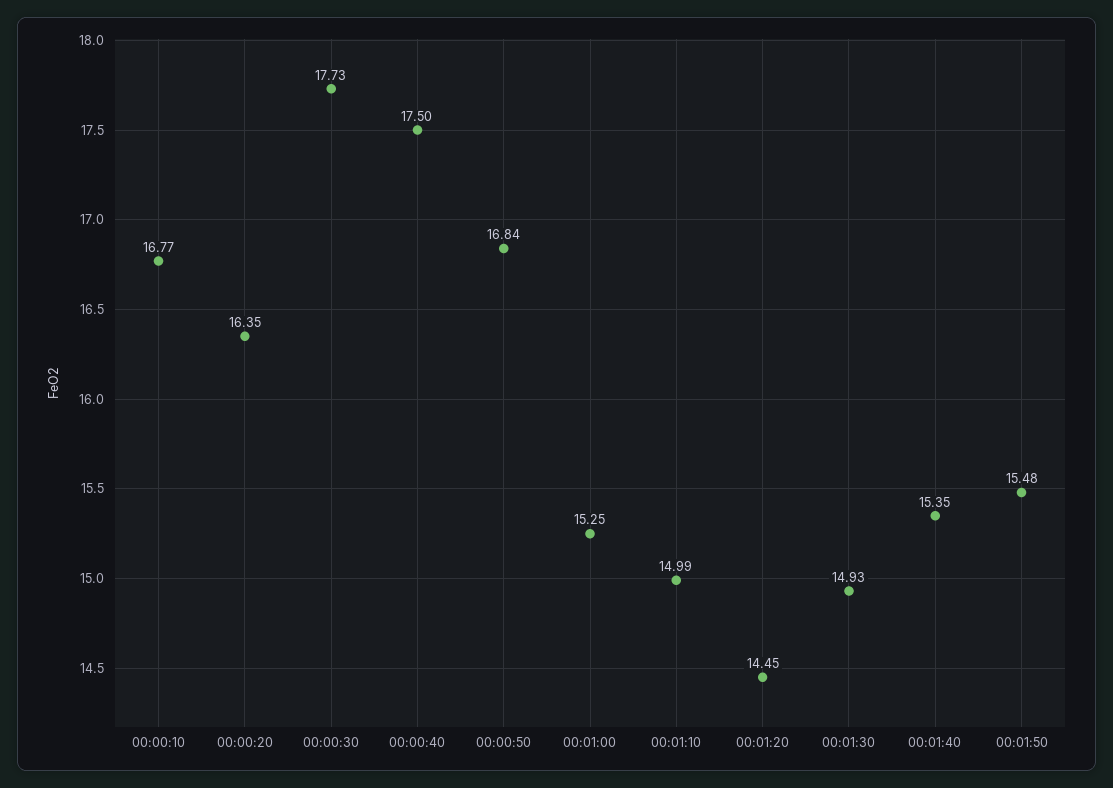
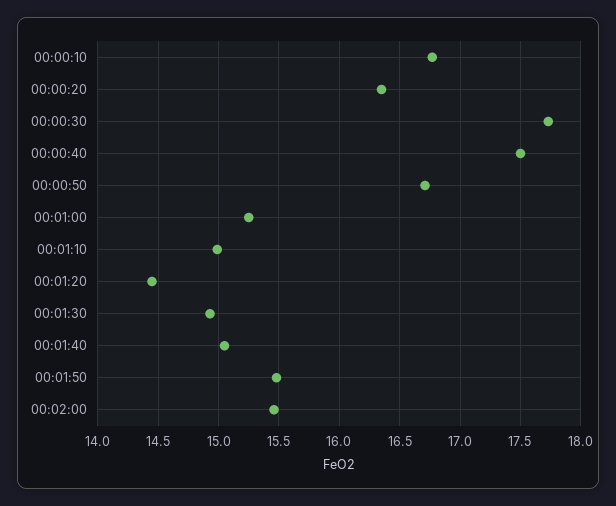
00:00:50: 16.84 -> 16.7
00:01:40: 15.35 -> 15.05
00:02:00: none -> 15.45

